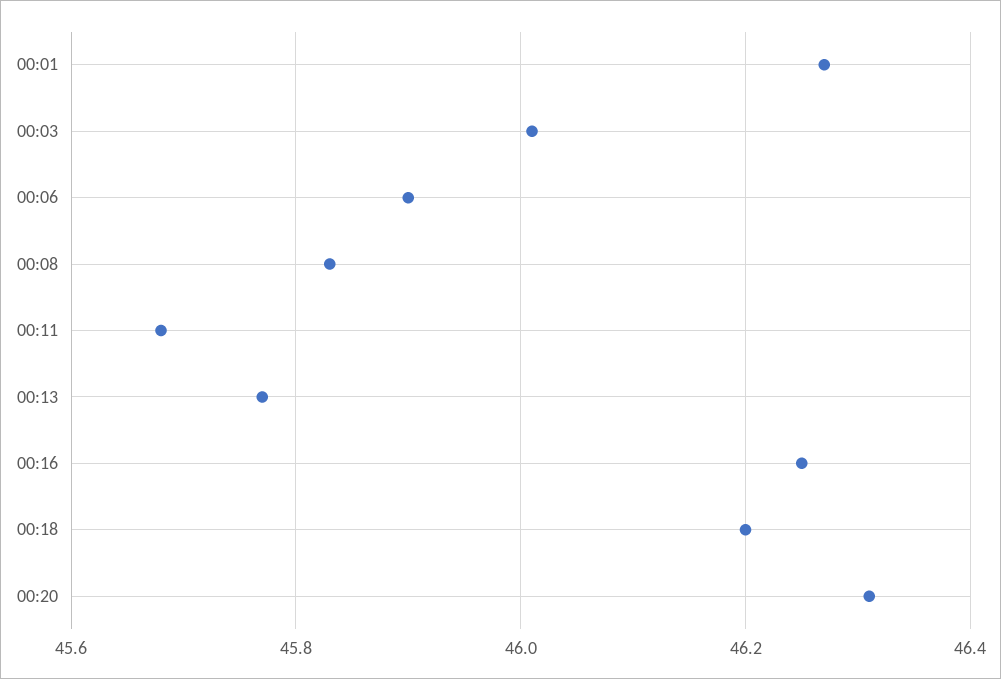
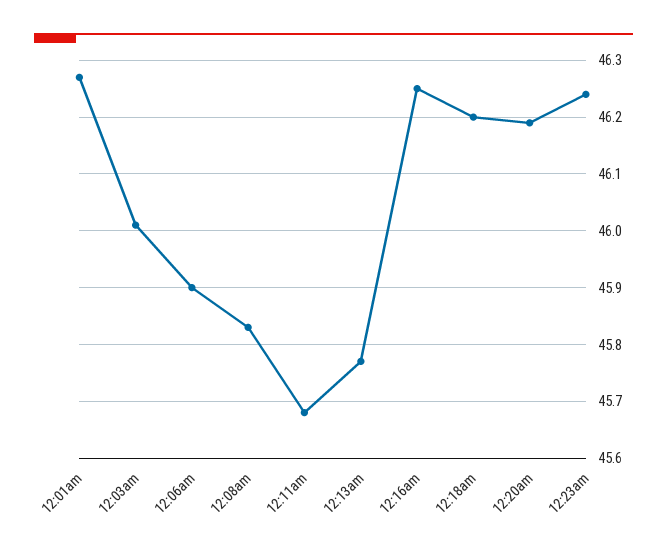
00:20: 46.3 -> 46.2
12:23am: none -> 46.25

